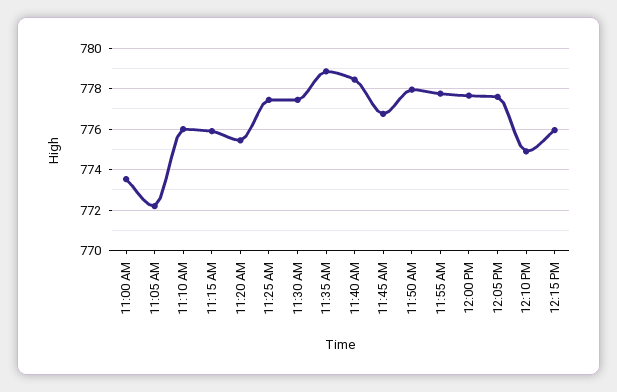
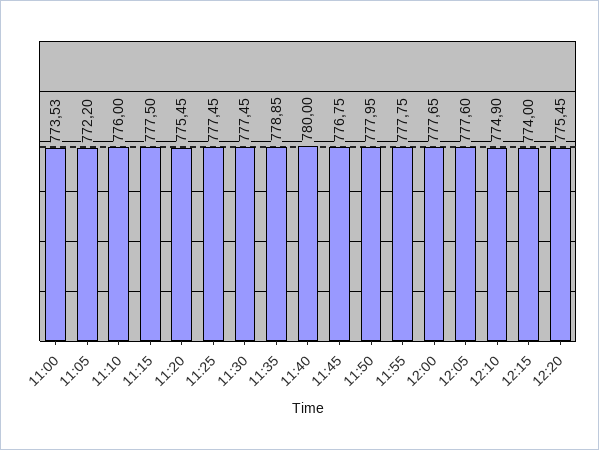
11:15 AM: 776 -> 777.5
11:40 AM: 778.5 -> 780
12:15 PM: 776 -> 774
12:20: none -> 775.45

